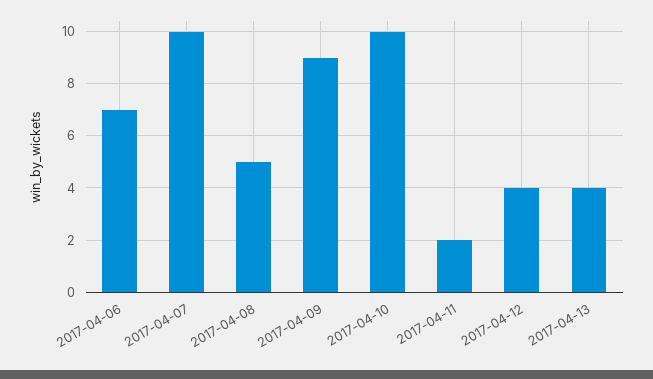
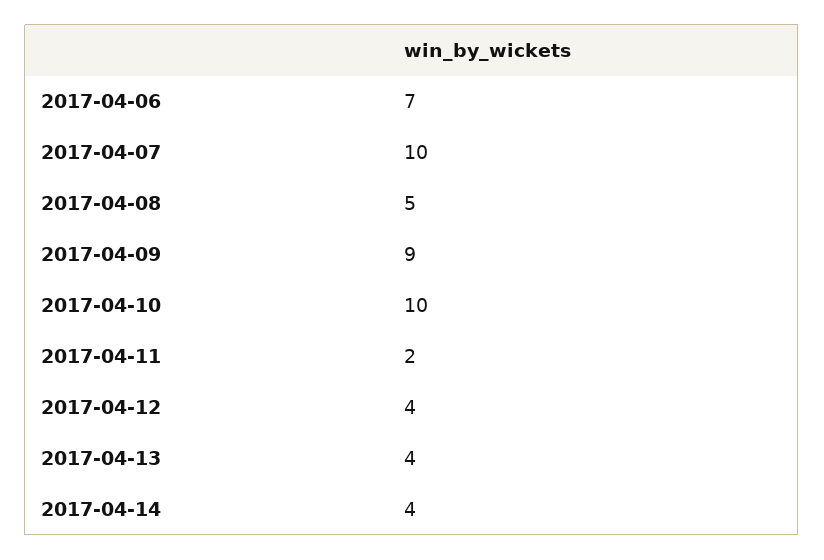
2017-04-14: none -> 4

